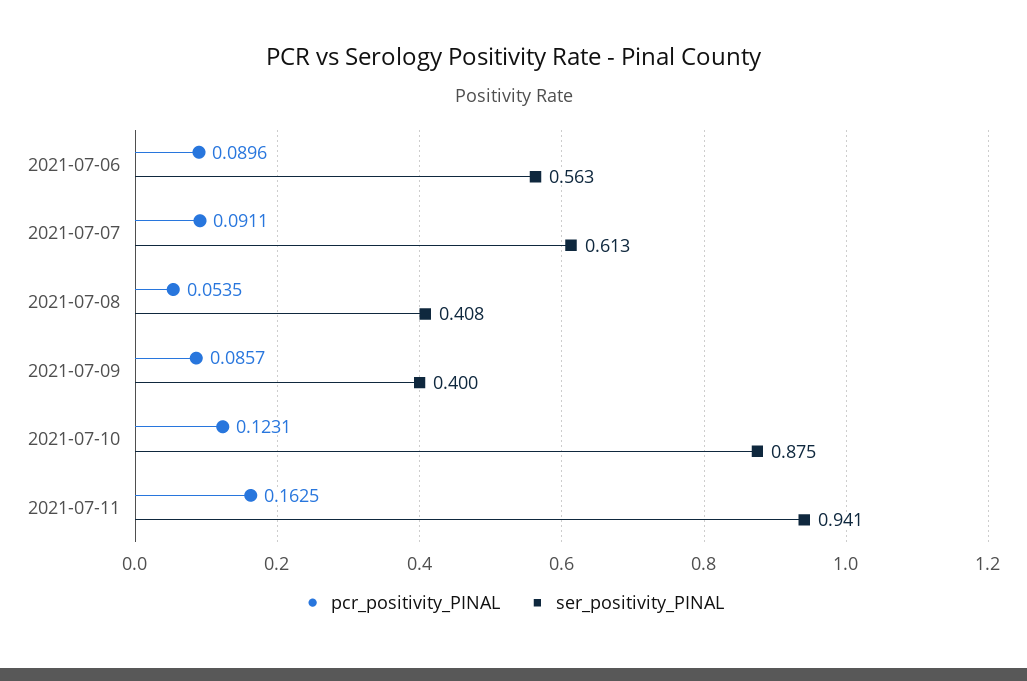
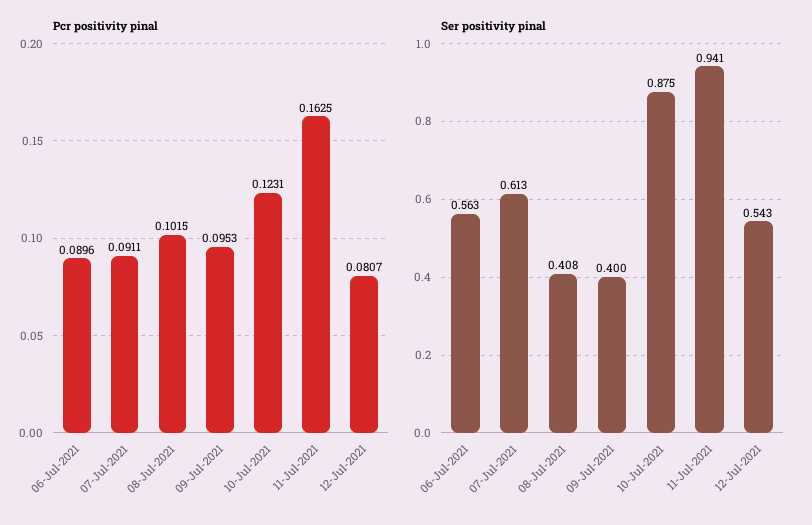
pcr_positivity_PINAL, 2021-07-08: 0.0535 -> 0.1015
pcr_positivity_PINAL, 2021-07-09: 0.0857 -> 0.0953
pcr_positivity_PINAL, 12-Jul-2021: none -> 0.0807
ser_positivity_PINAL, 12-Jul-2021: none -> 0.543

